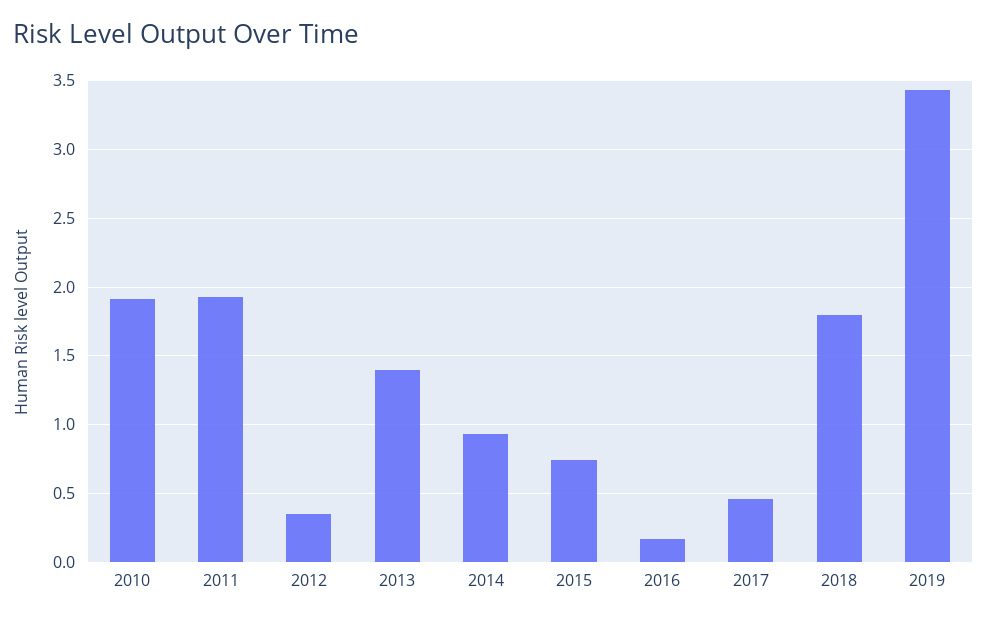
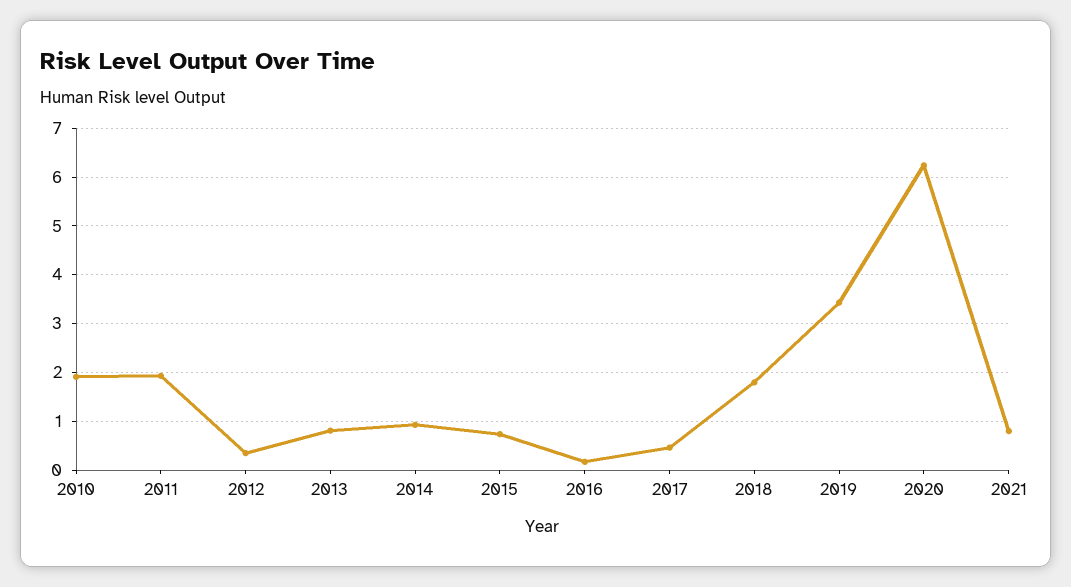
2013: 1.4 -> 0.8
2020: none -> 6.2
2021: none -> 0.8

